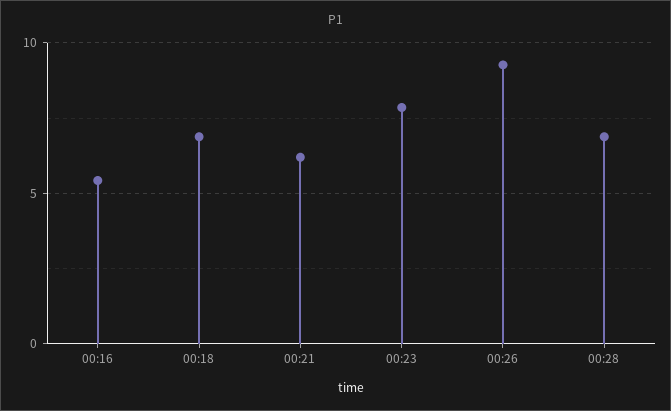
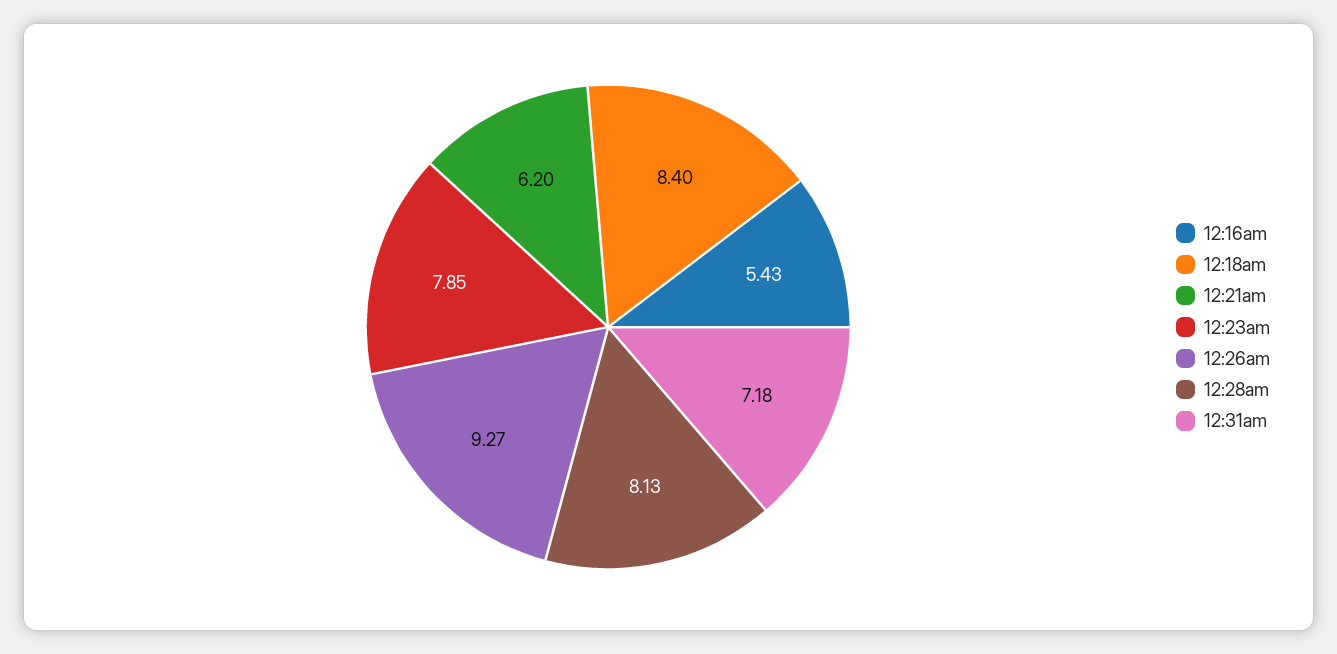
00:18: 7 -> 8.4
00:28: 7 -> 8.13
12:31am: none -> 7.18

